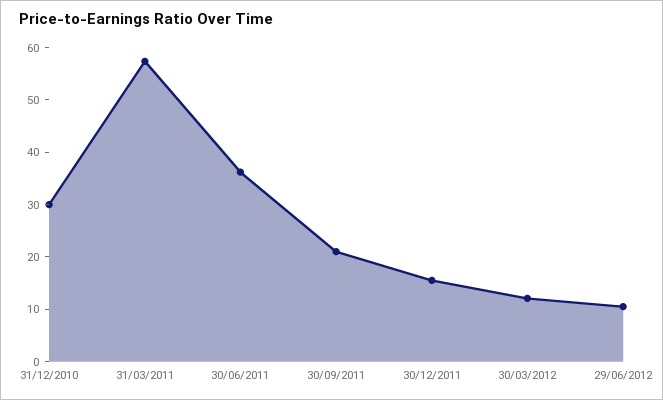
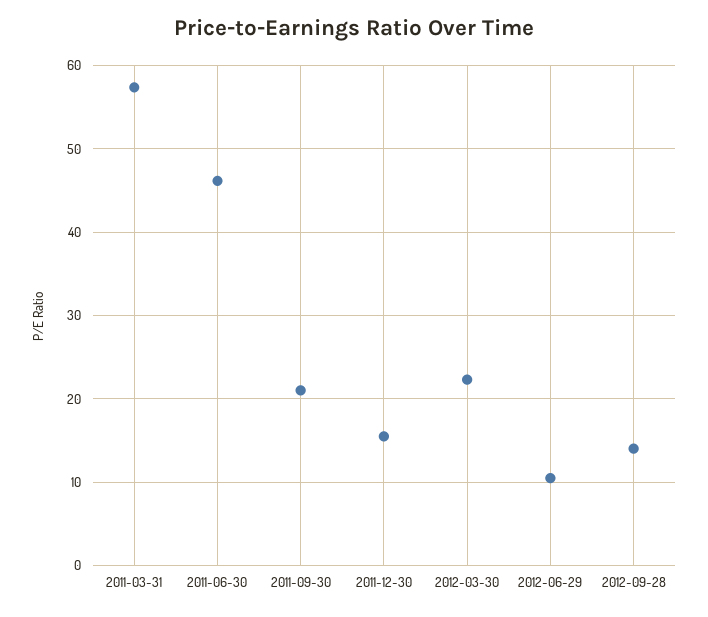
31/12/2010: 30 -> none
30/06/2011: 36 -> 46
30/03/2012: 12 -> 22
2012-09-28: none -> 14

